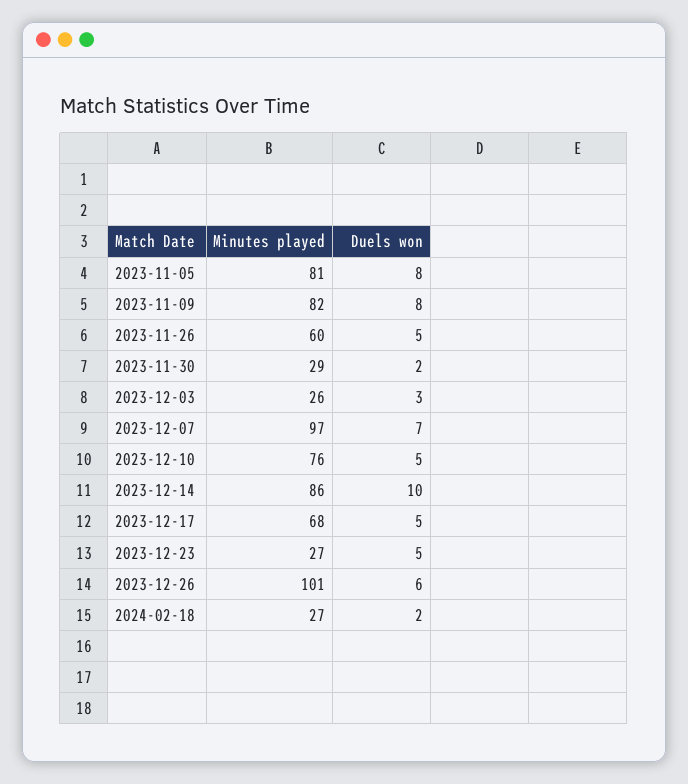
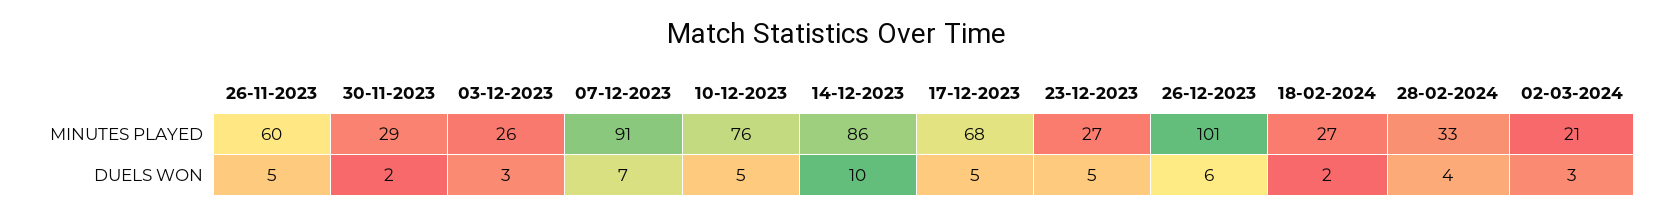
Minutes played, 2023-11-05: 81 -> none
Duels won, 2023-11-05: 8 -> none
Minutes played, 2023-11-09: 82 -> none
Duels won, 2023-11-09: 8 -> none
Minutes played, 2023-12-07: 97 -> 91
Minutes played, 28-02-2024: none -> 33
Minutes played, 02-03-2024: none -> 21
Duels won, 28-02-2024: none -> 4
Duels won, 02-03-2024: none -> 3

